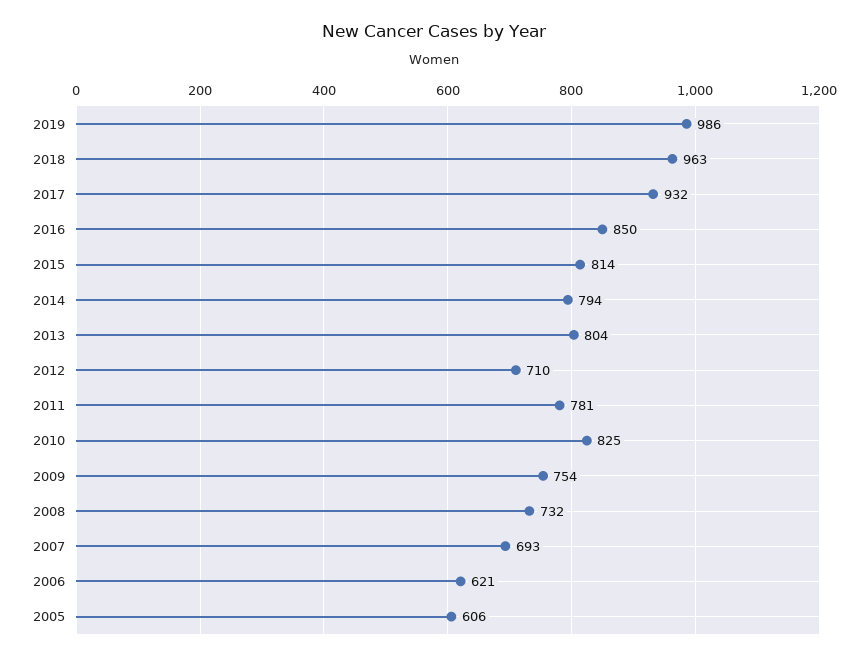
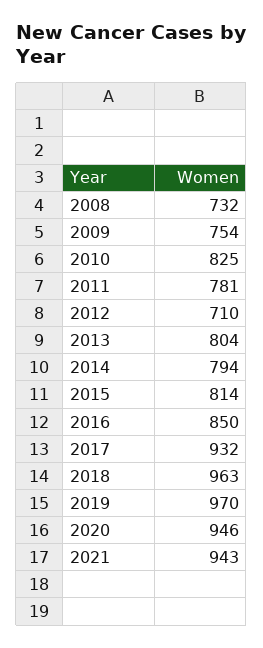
2019: 986 -> 970
2007: 693 -> none
2006: 621 -> none
2005: 606 -> none
2020: none -> 946
2021: none -> 943

